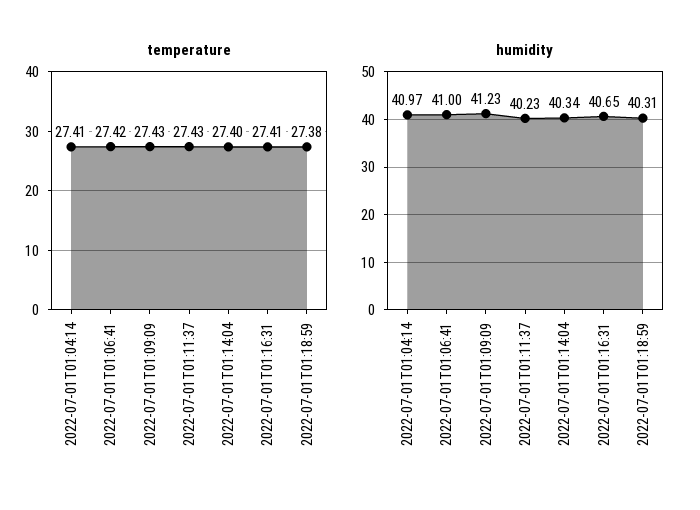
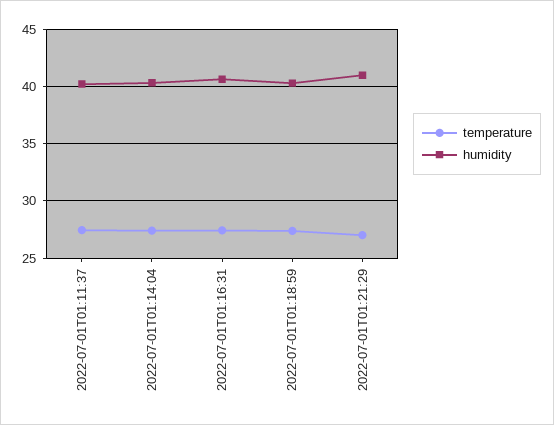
temperature, 2022-07-01T01:04:14: 27.41 -> none
temperature, 2022-07-01T01:06:41: 27.42 -> none
temperature, 2022-07-01T01:09:09: 27.43 -> none
humidity, 2022-07-01T01:04:14: 40.97 -> none
humidity, 2022-07-01T01:06:41: 41 -> none
humidity, 2022-07-01T01:09:09: 41.23 -> none
temperature, 2022-07-01T01:21:29: none -> 27
humidity, 2022-07-01T01:21:29: none -> 41

